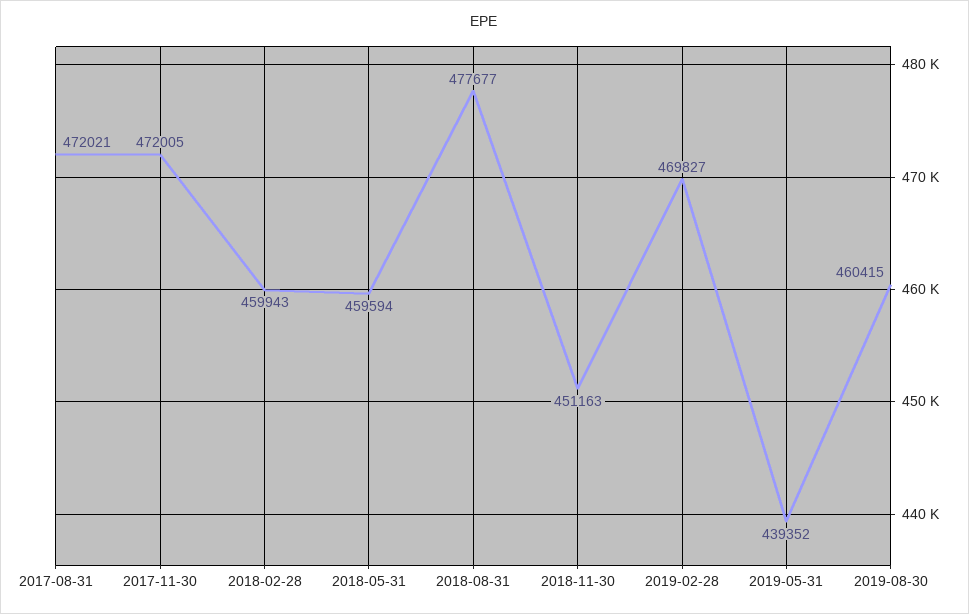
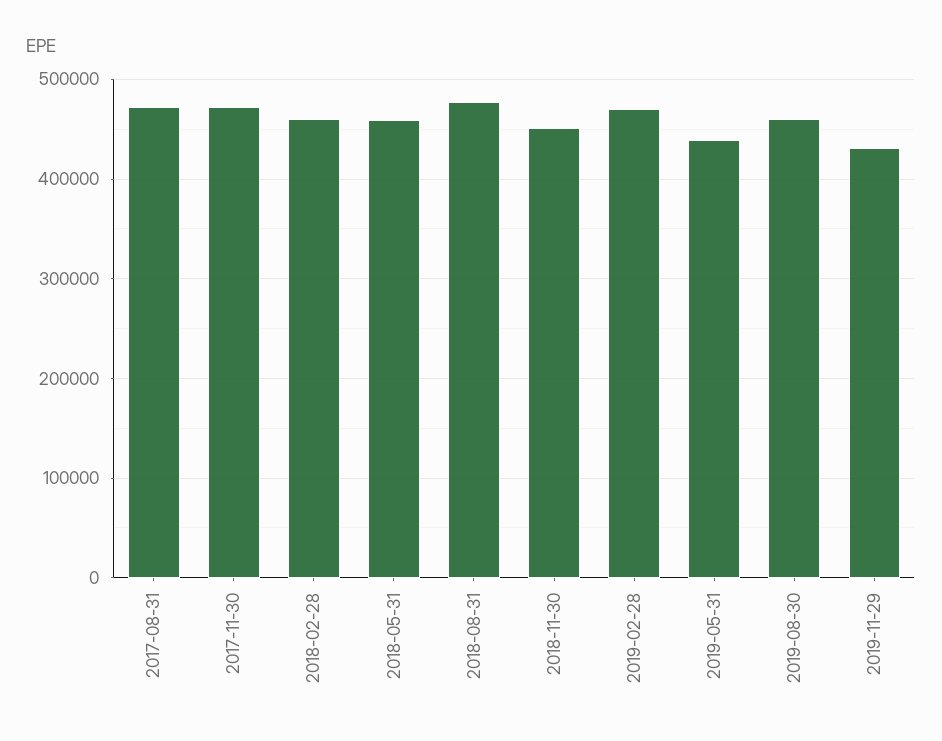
2019-11-29: none -> 430000

